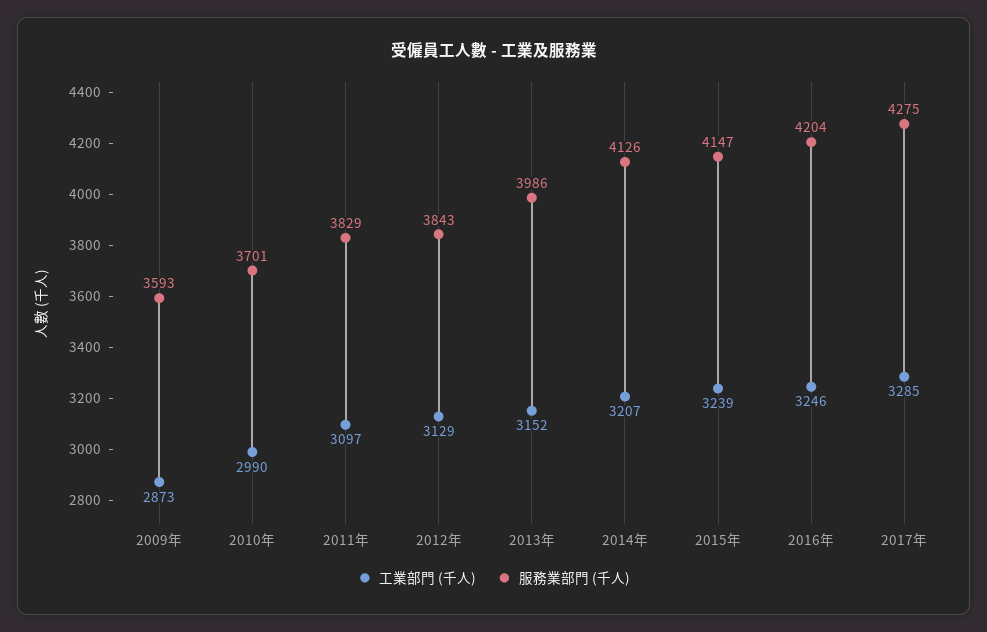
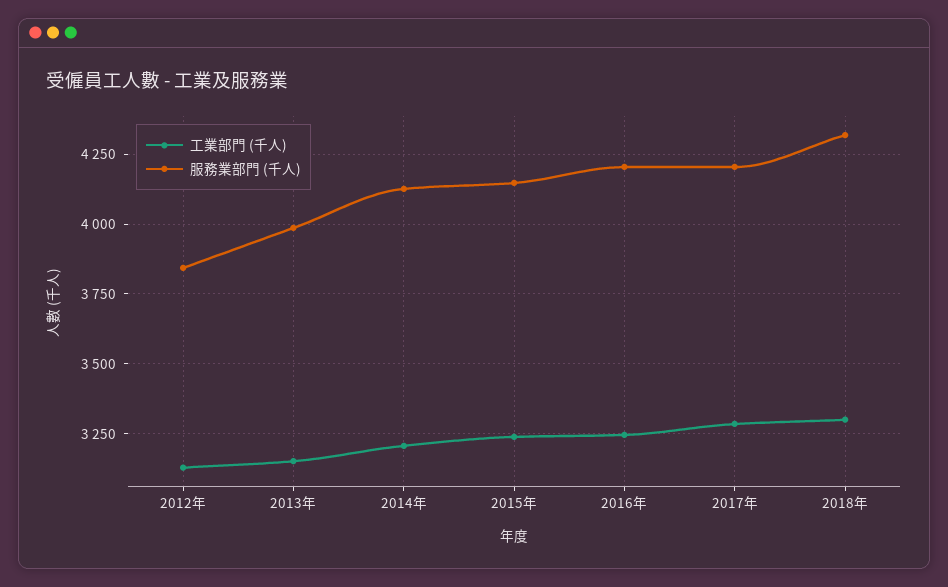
工業部門 (千人), 2009年: 2873 -> none
服務業部門 (千人), 2009年: 3593 -> none
工業部門 (千人), 2010年: 2990 -> none
服務業部門 (千人), 2010年: 3701 -> none
工業部門 (千人), 2011年: 3097 -> none
服務業部門 (千人), 2011年: 3829 -> none
服務業部門 (千人), 2017年: 4275 -> 4200
工業部門 (千人), 2018年: none -> 3300
服務業部門 (千人), 2018年: none -> 4325

